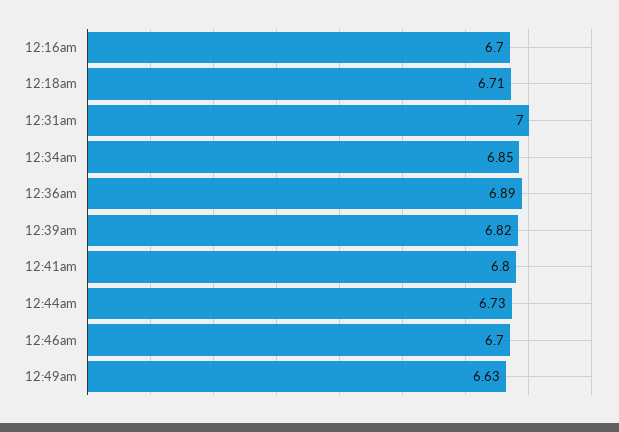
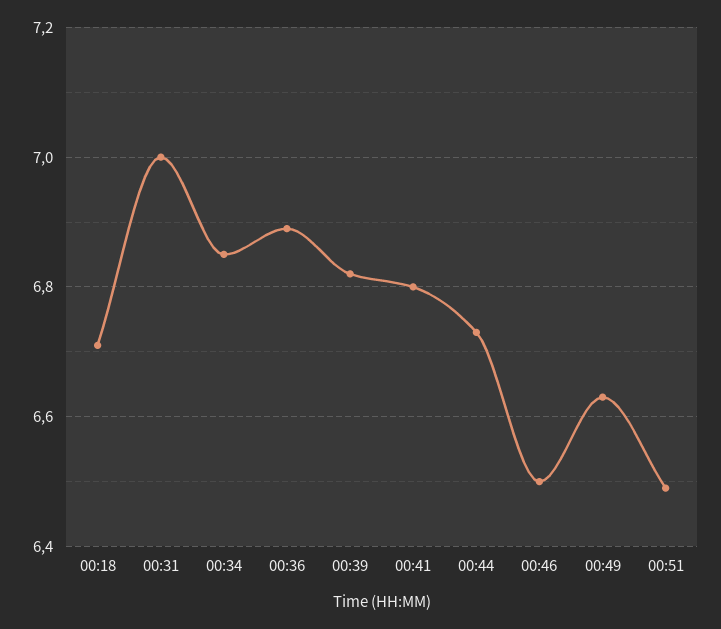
12:16am: 6.7 -> none
12:46am: 6.7 -> 6.5
00:51: none -> 6.5

